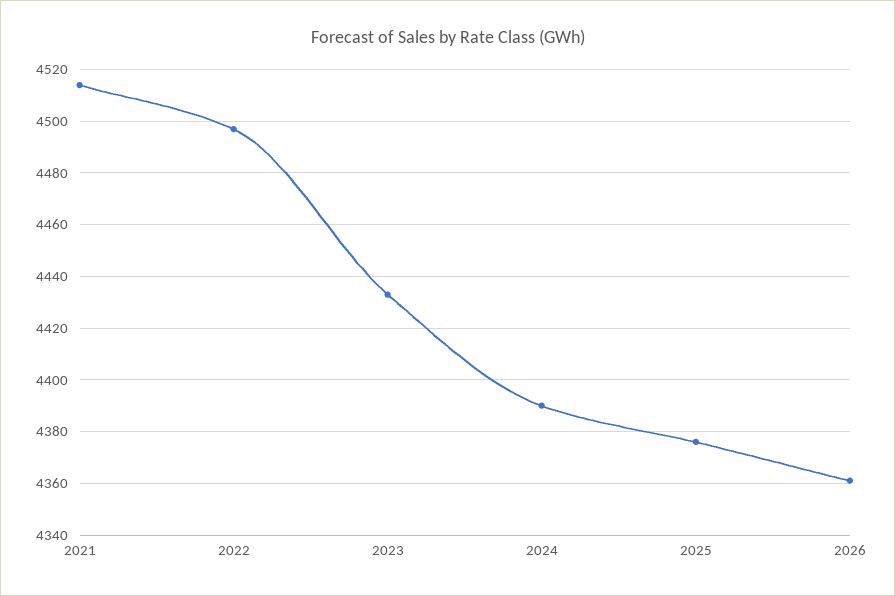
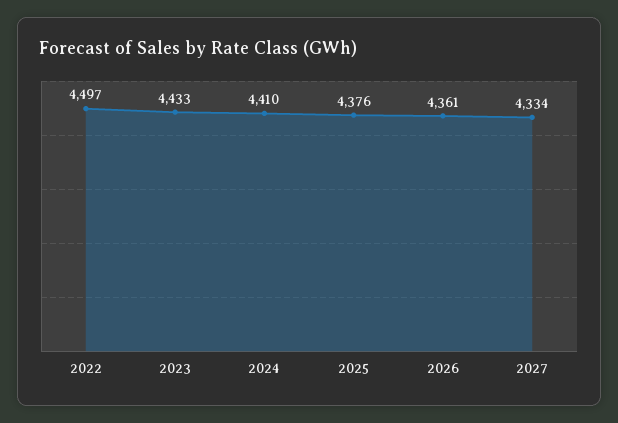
2021: 4515 -> none
2024: 4390 -> 4410
2027: none -> 4334

